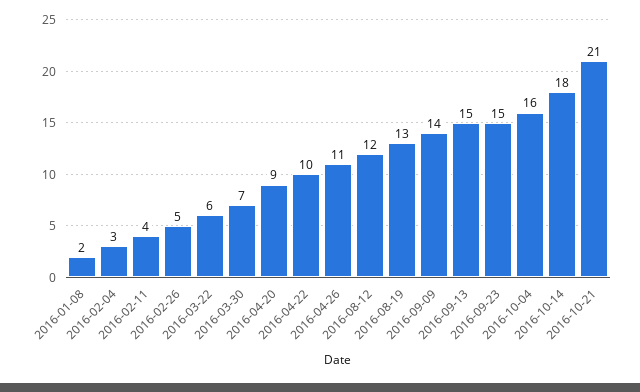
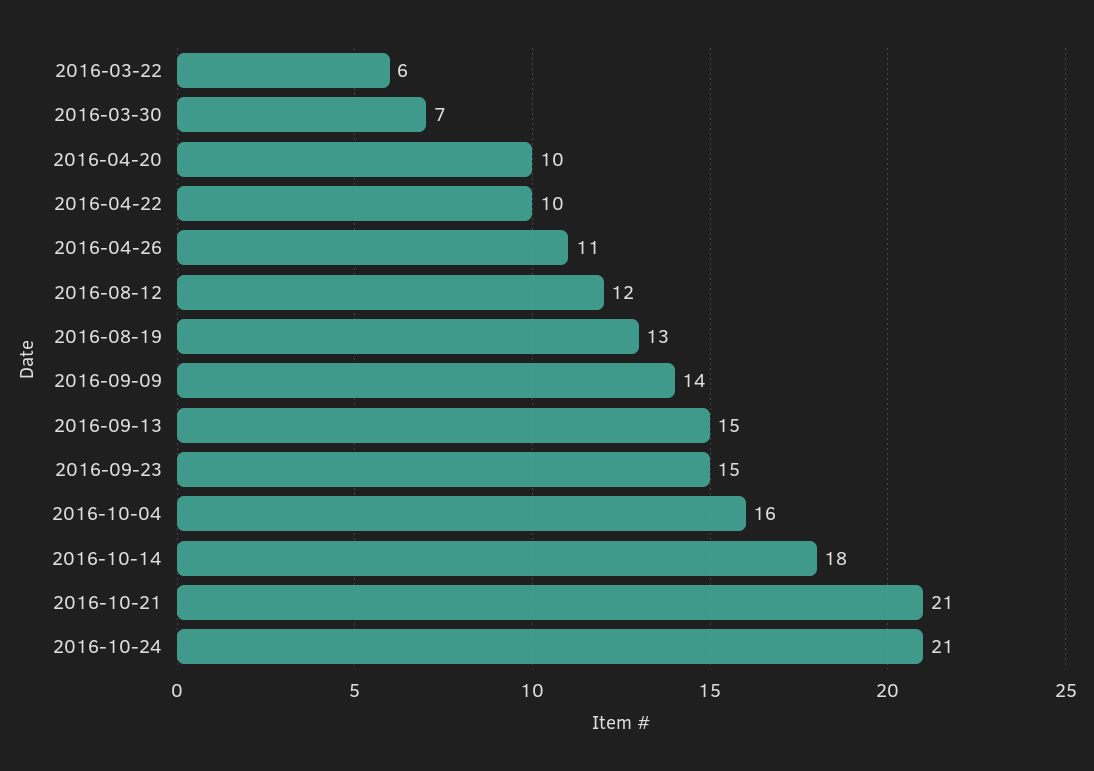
2016-01-08: 2 -> none
2016-02-04: 3 -> none
2016-02-11: 4 -> none
2016-02-26: 5 -> none
2016-04-20: 9 -> 10
2016-10-24: none -> 21

